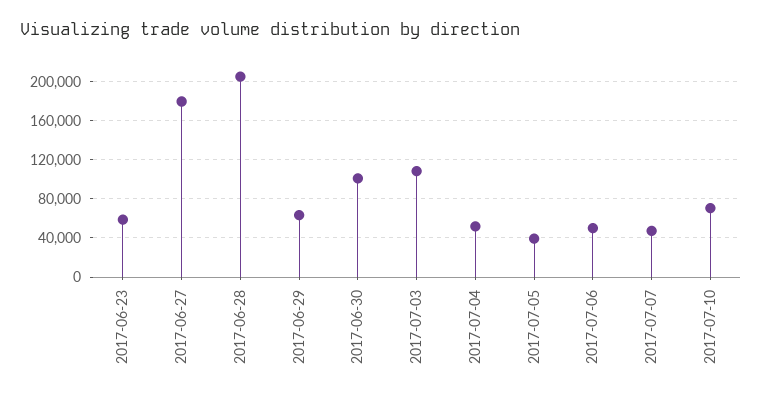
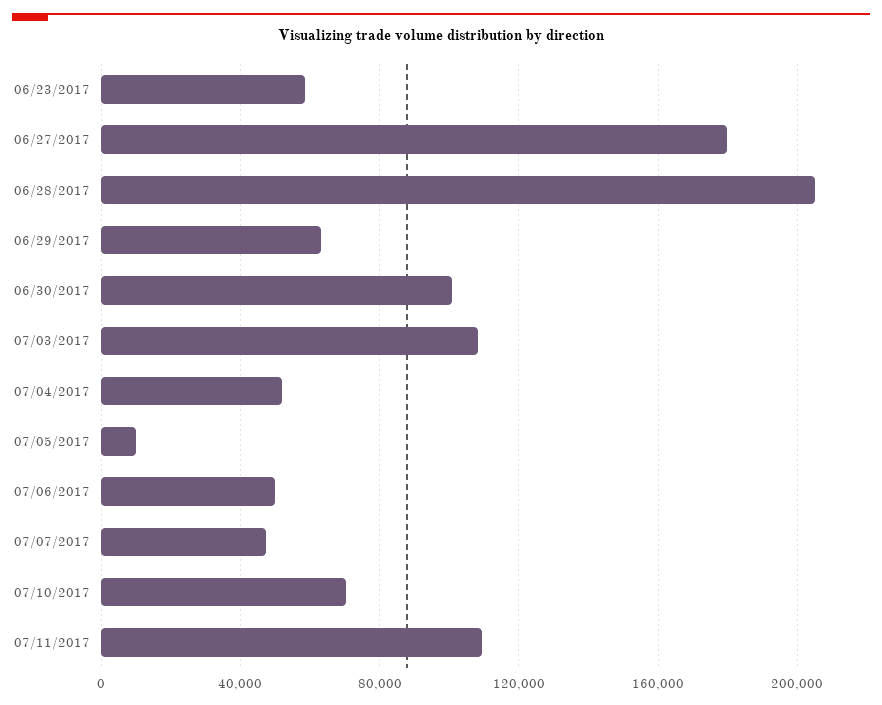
2017-07-05: 40000 -> 10000
07/11/2017: none -> 110000

